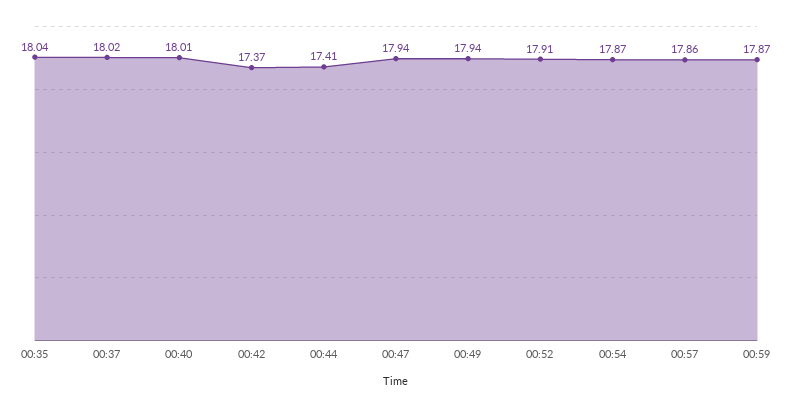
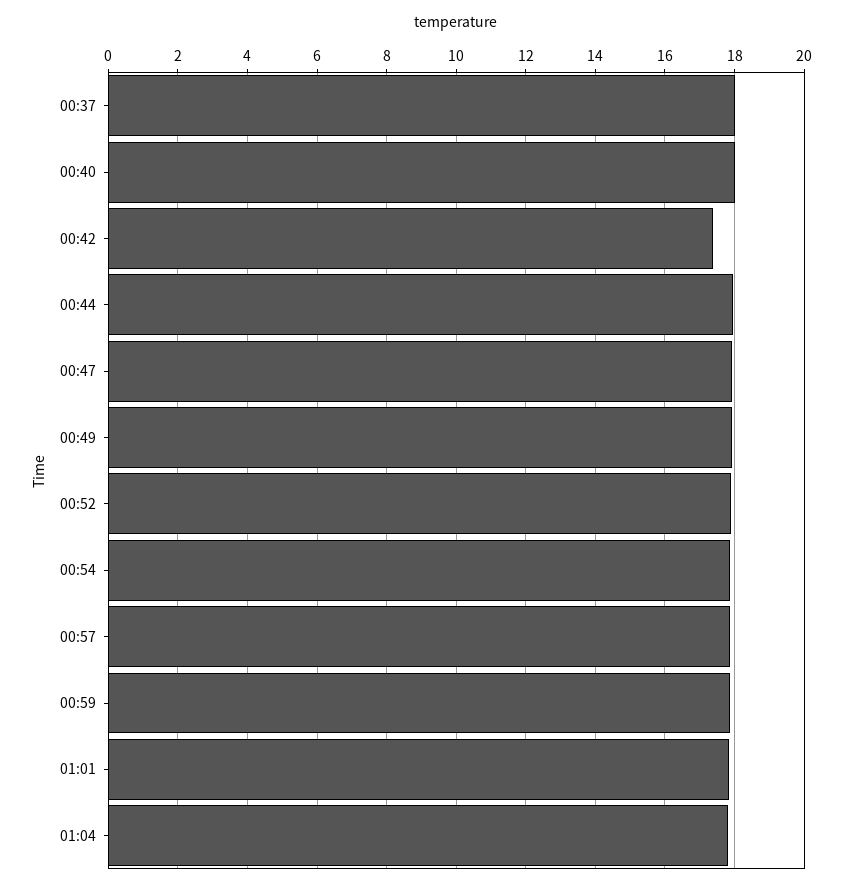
00:35: 18.04 -> none
00:44: 17.41 -> 18
01:01: none -> 17.8
01:04: none -> 17.8

